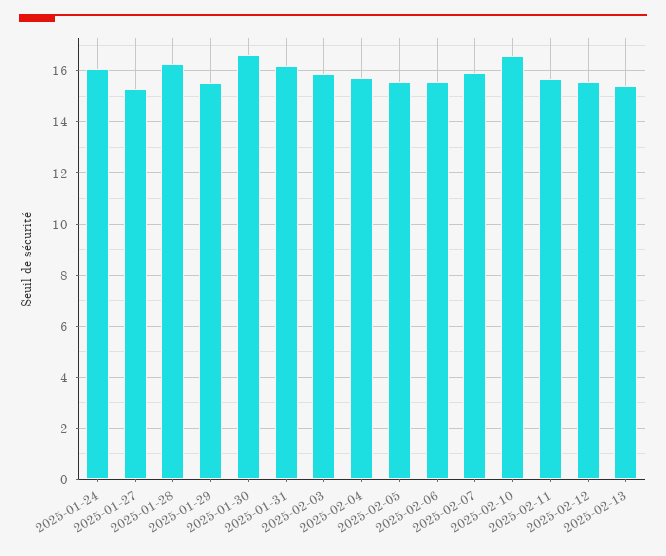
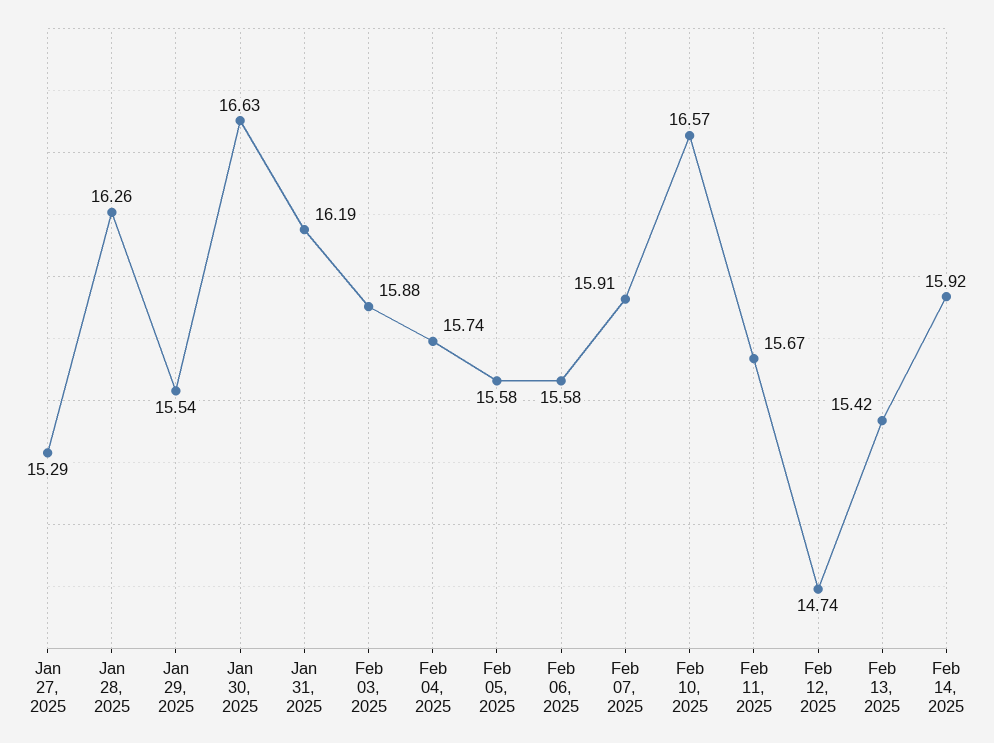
2025-01-24: 16 -> none
2025-02-12: 15.5 -> 14.74
Feb 14, 2025: none -> 15.92

